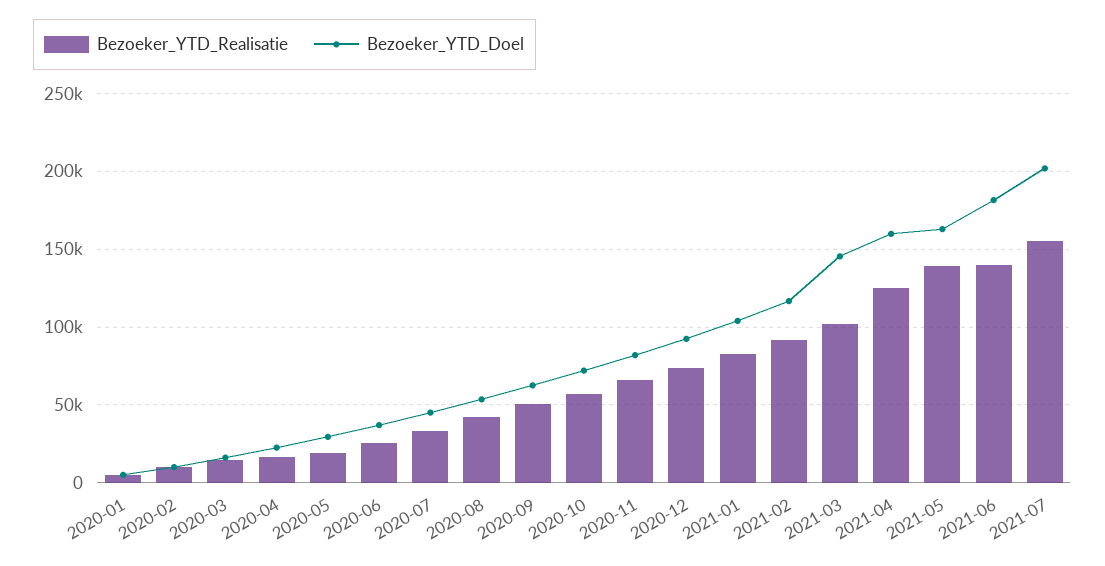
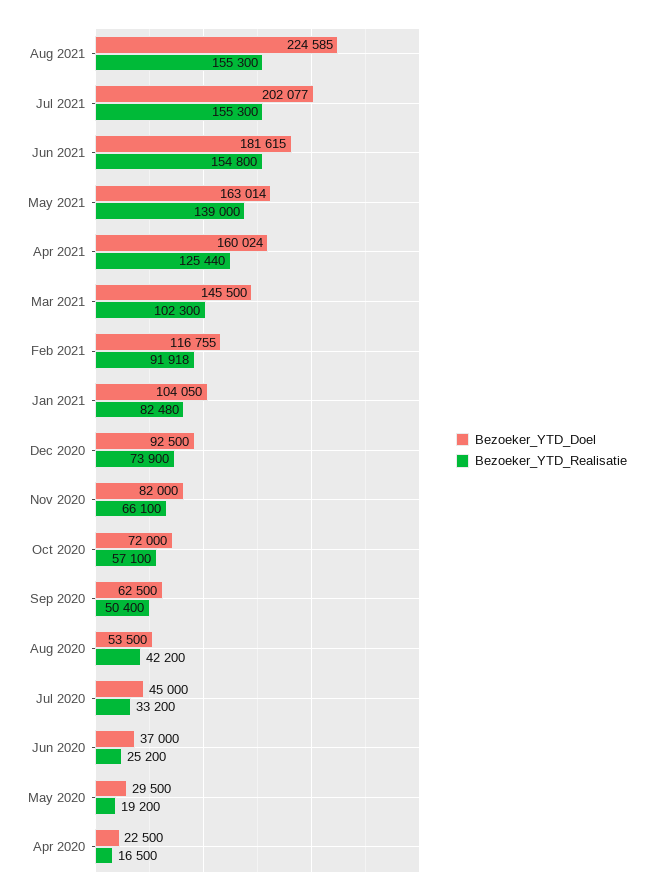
Bezoeker_YTD_Realisatie, 2020-01: 5000 -> none
Bezoeker_YTD_Doel, 2020-01: 5000 -> none
Bezoeker_YTD_Realisatie, 2020-02: 10000 -> none
Bezoeker_YTD_Doel, 2020-02: 10000 -> none
Bezoeker_YTD_Realisatie, 2020-03: 15000 -> none
Bezoeker_YTD_Doel, 2020-03: 15000 -> none
Bezoeker_YTD_Realisatie, 2021-06: 140000 -> 154800
Bezoeker_YTD_Doel, Aug 2021: none -> 224585
Bezoeker_YTD_Realisatie, Aug 2021: none -> 155300

